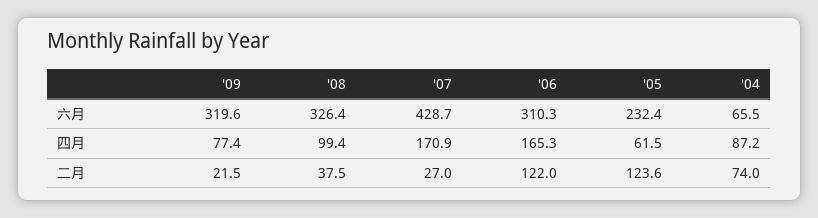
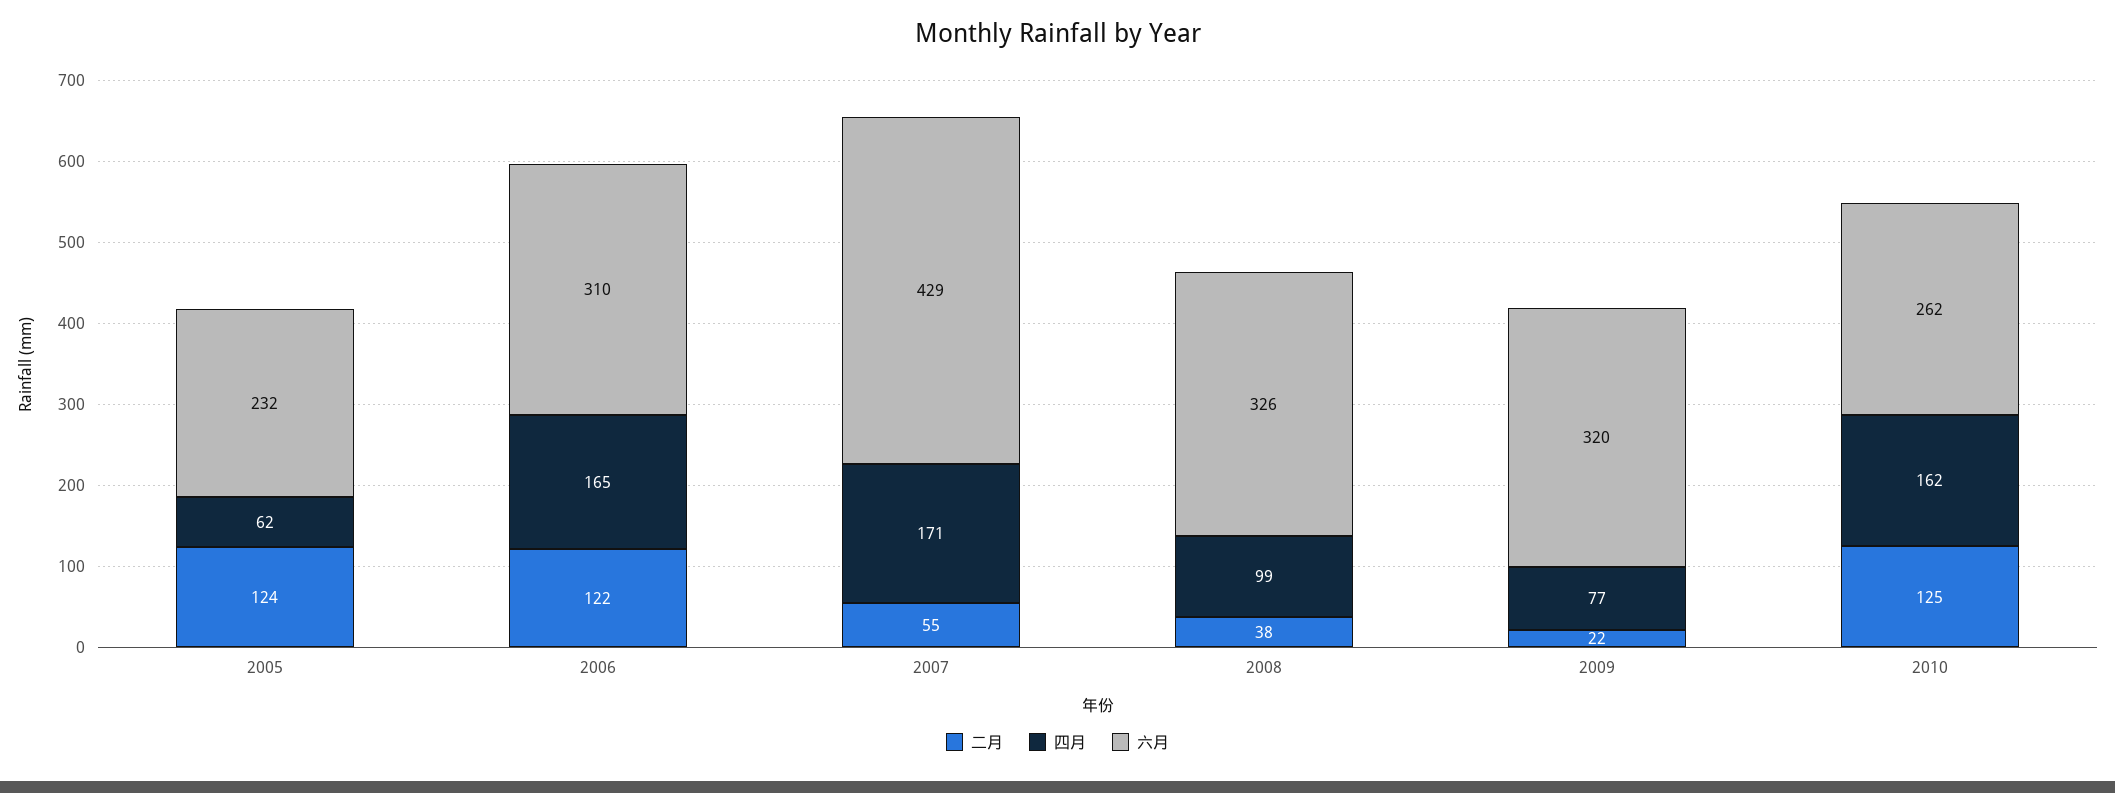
六月, '04: 65.5 -> none
四月, '04: 87.2 -> none
二月, '07: 27 -> 55
二月, '04: 74 -> none
二月, 2010: none -> 125
四月, 2010: none -> 162
六月, 2010: none -> 262

